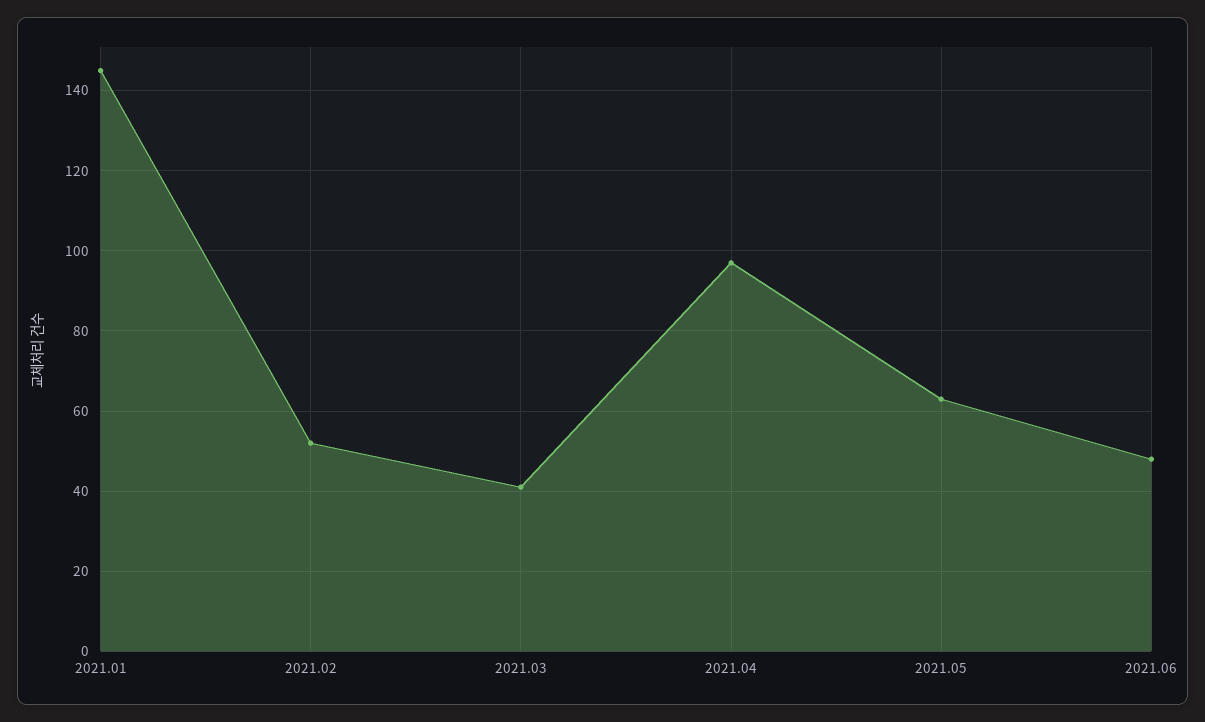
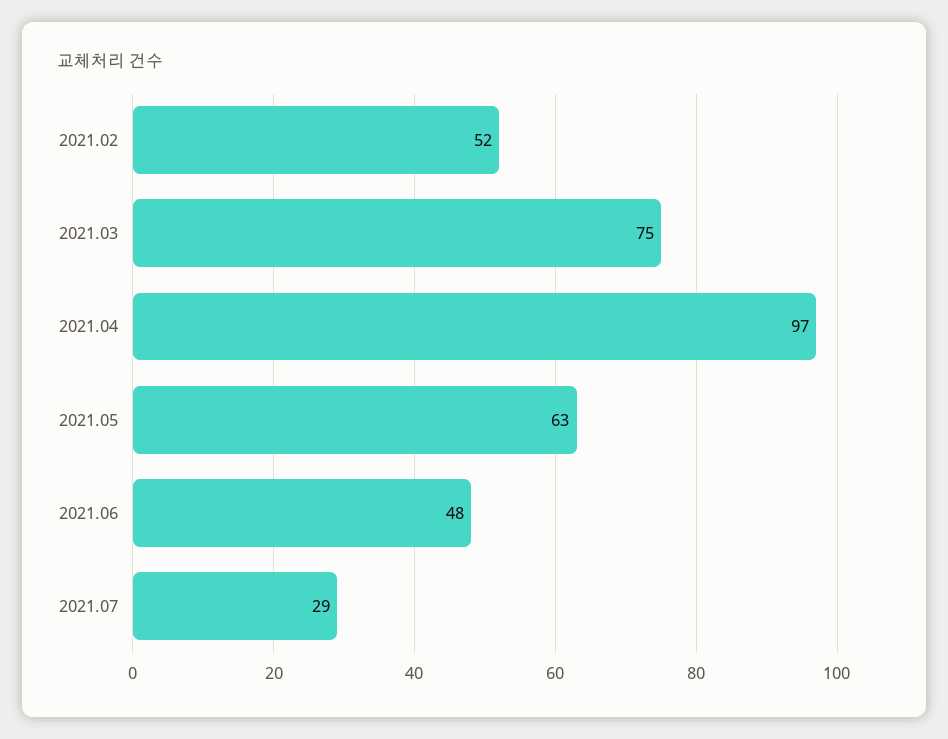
2021.01: 145 -> none
2021.03: 40 -> 75
2021.07: none -> 29

